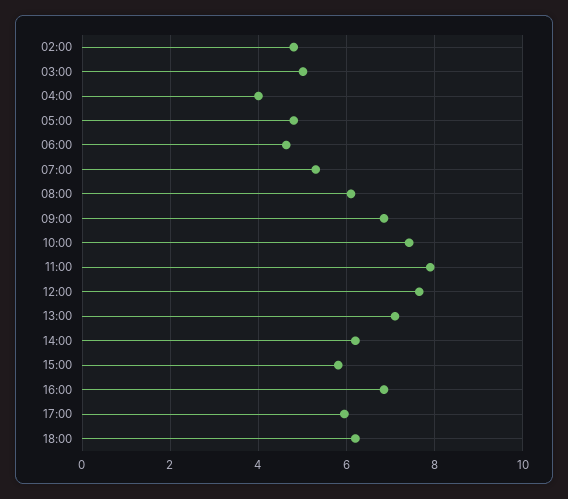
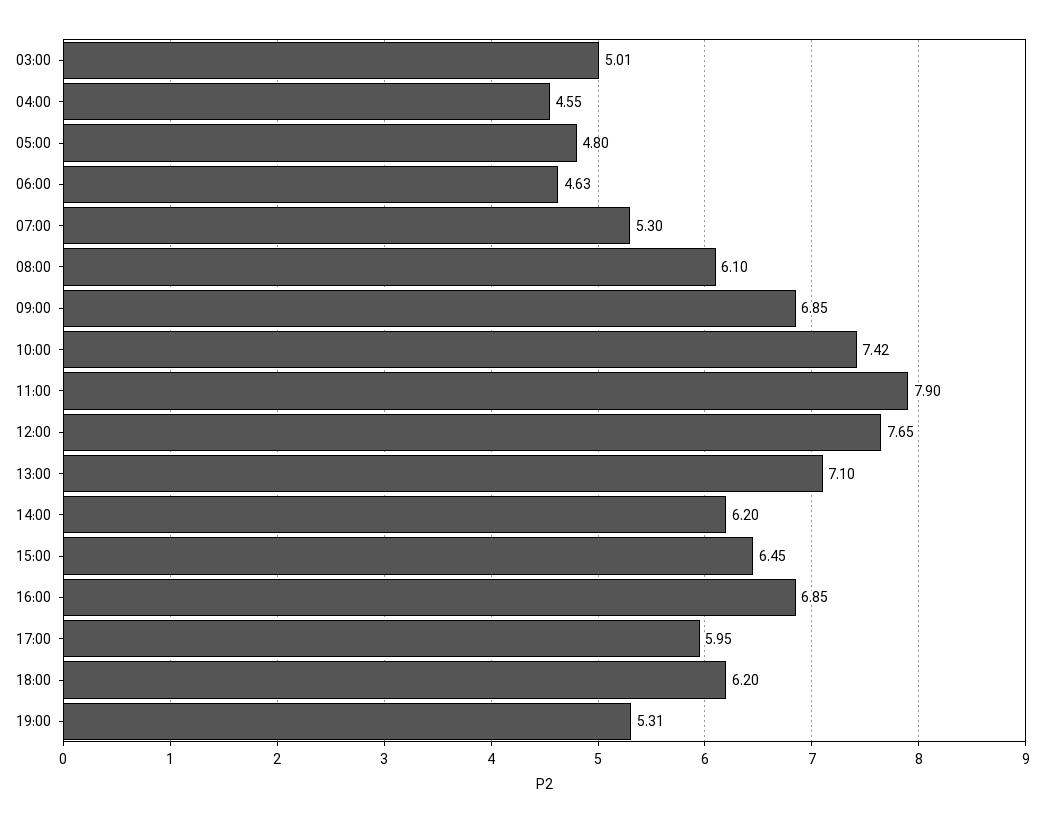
02:00: 4.8 -> none
04:00: 4 -> 4.55
15:00: 5.8 -> 6.45
19:00: none -> 5.31

